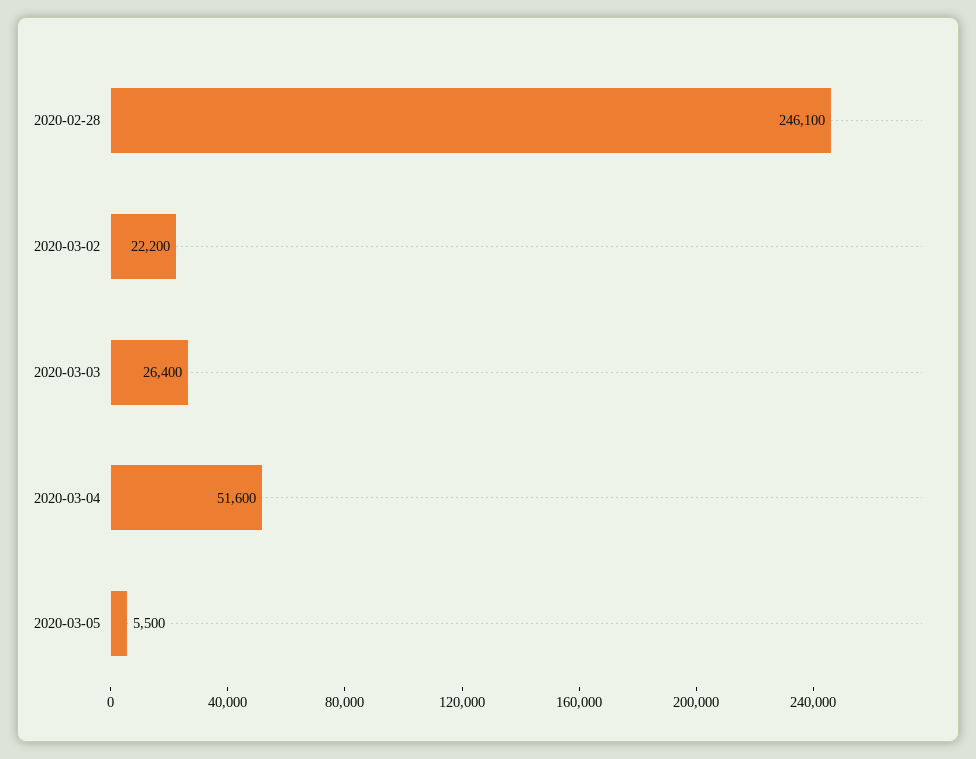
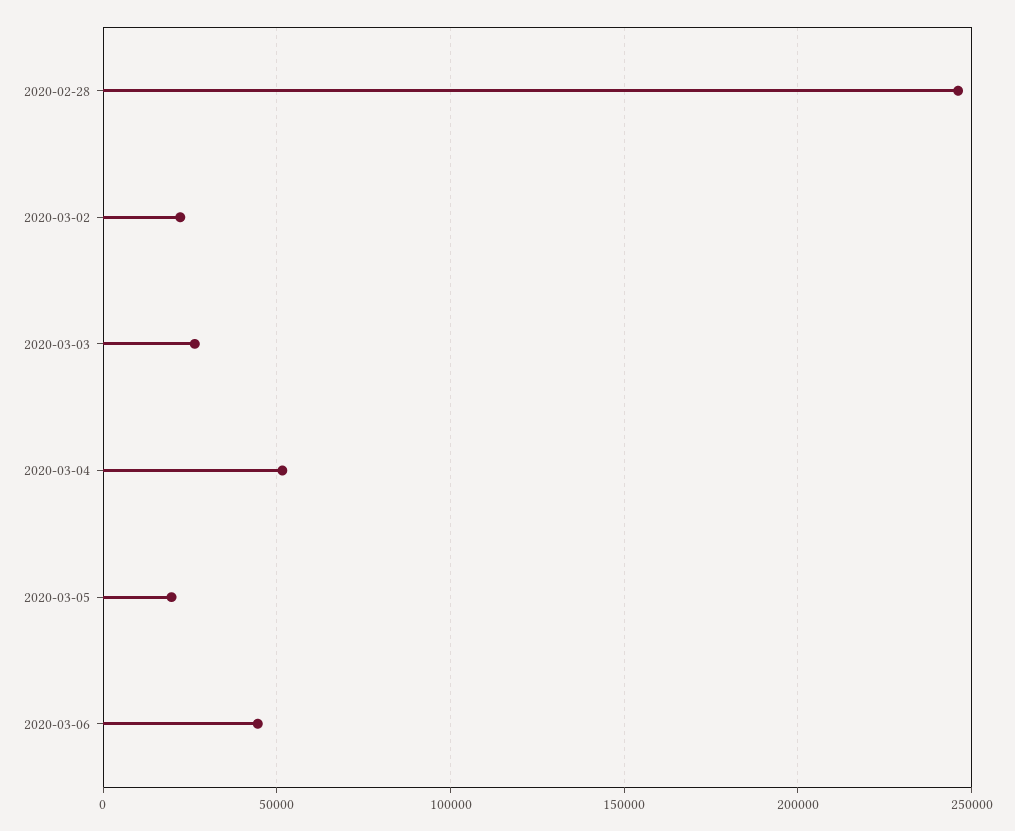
2020-03-05: 5500 -> 20000
2020-03-06: none -> 45000

